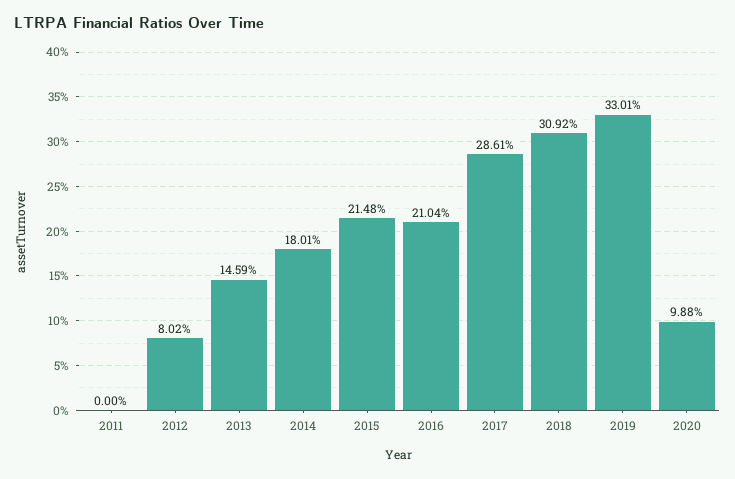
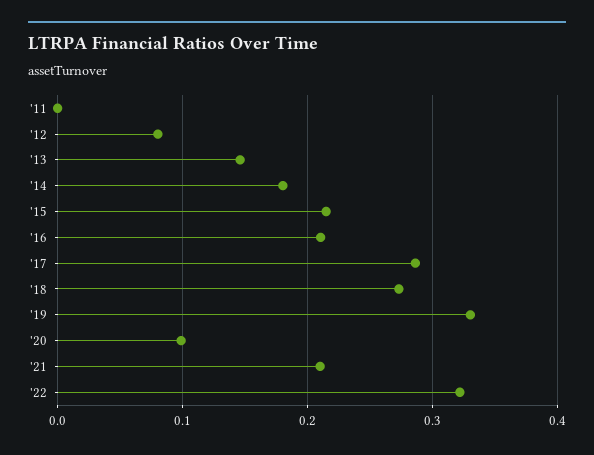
2018: 0.3092 -> 0.27
'21: none -> 0.21
'22: none -> 0.32

